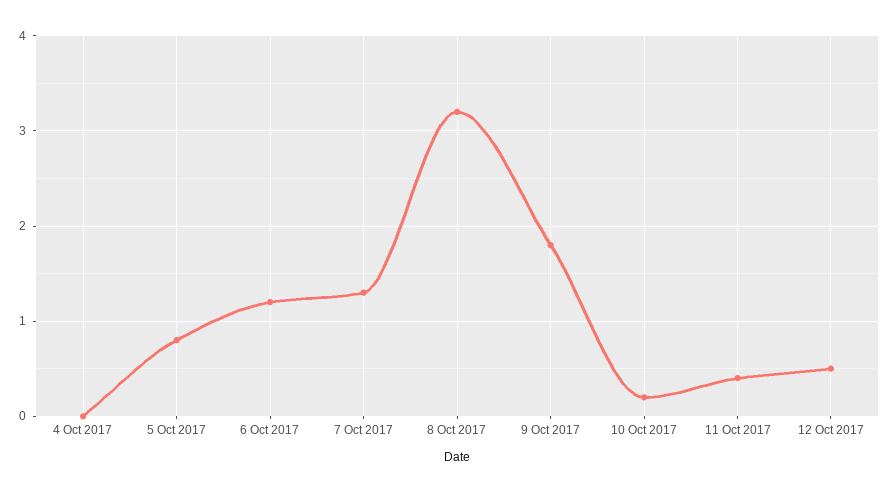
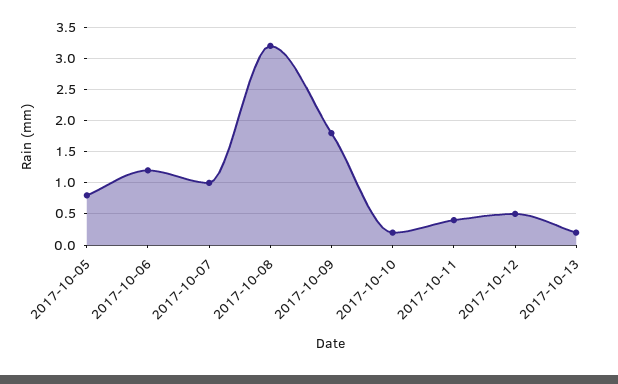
4 Oct 2017: 0 -> none
7 Oct 2017: 1.3 -> 1
2017-10-13: none -> 0.2

